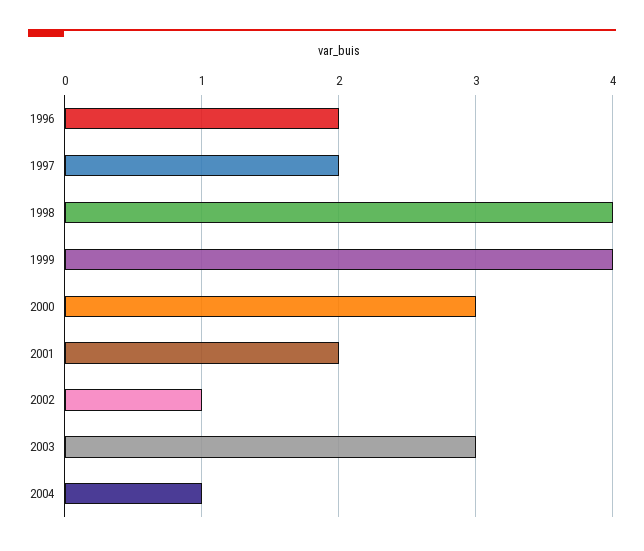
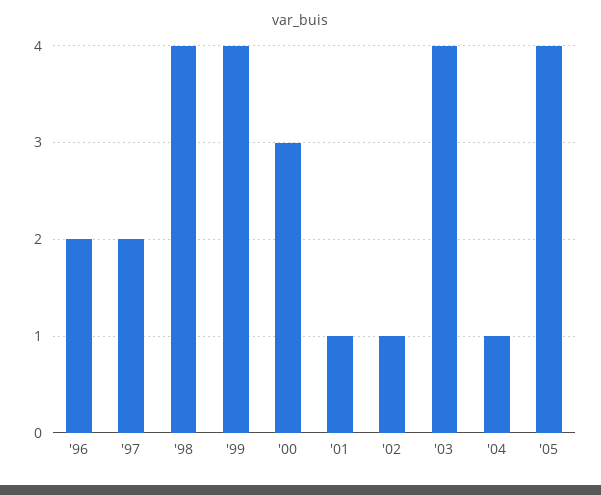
2001: 2 -> 1
2003: 3 -> 4
'05: none -> 4

